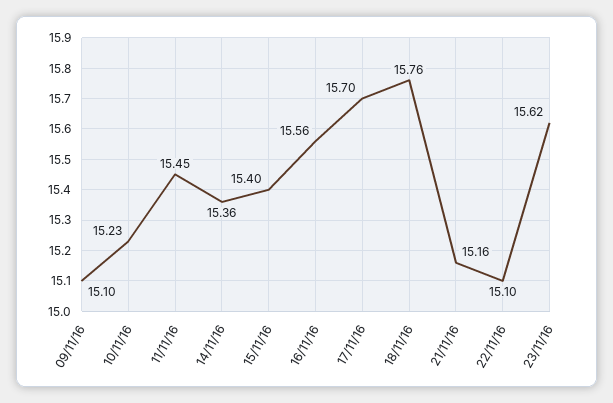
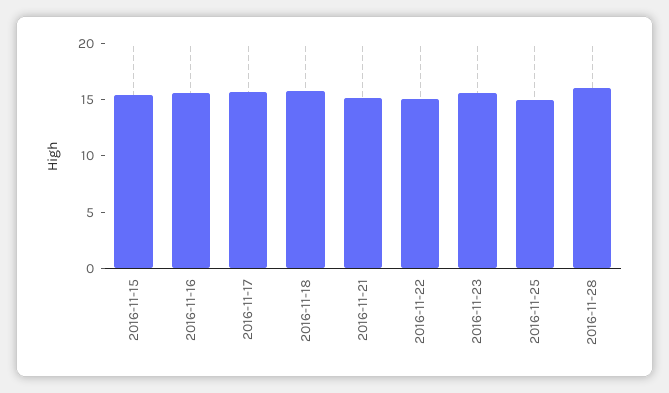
09/11/16: 15.1 -> none
10/11/16: 15.23 -> none
11/11/16: 15.45 -> none
14/11/16: 15.36 -> none
2016-11-25: none -> 15
2016-11-28: none -> 16

